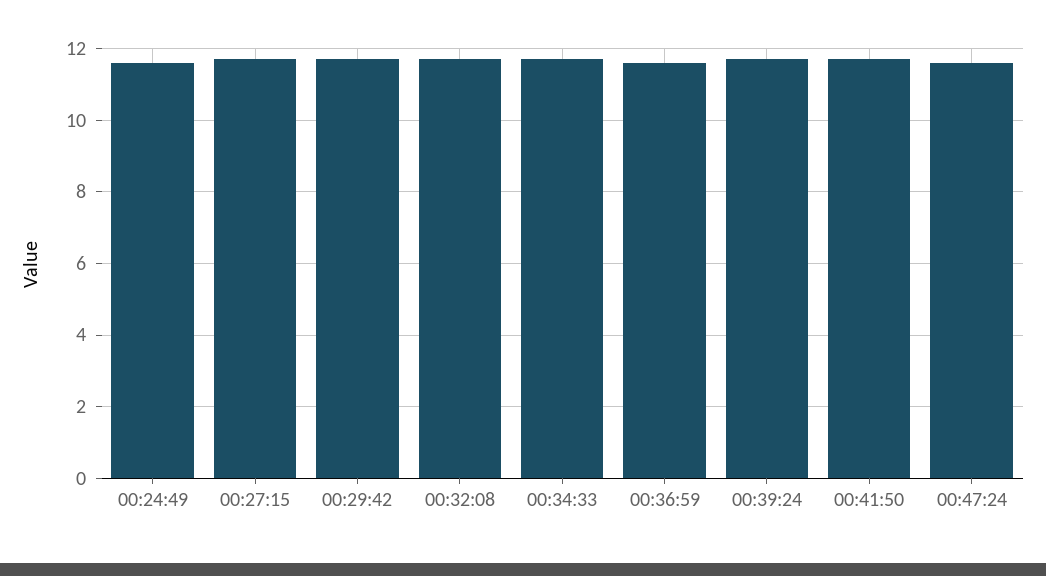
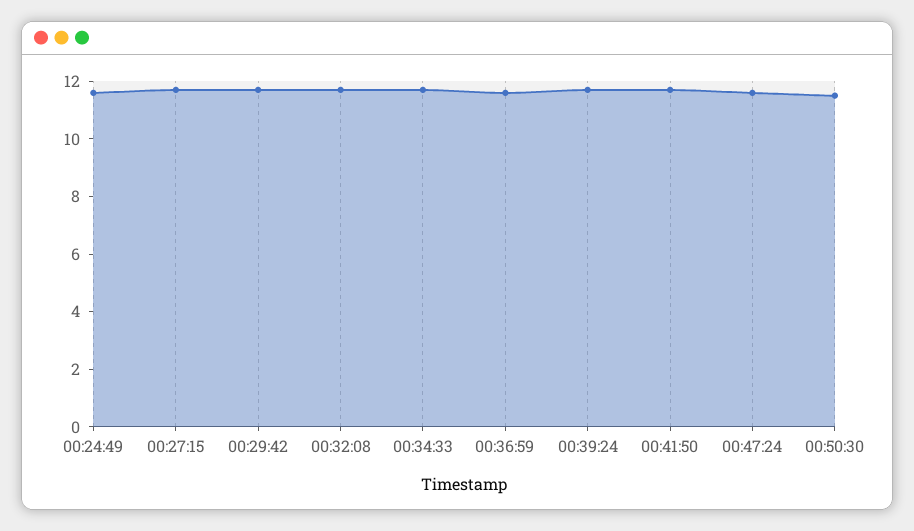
00:50:30: none -> 11.5

